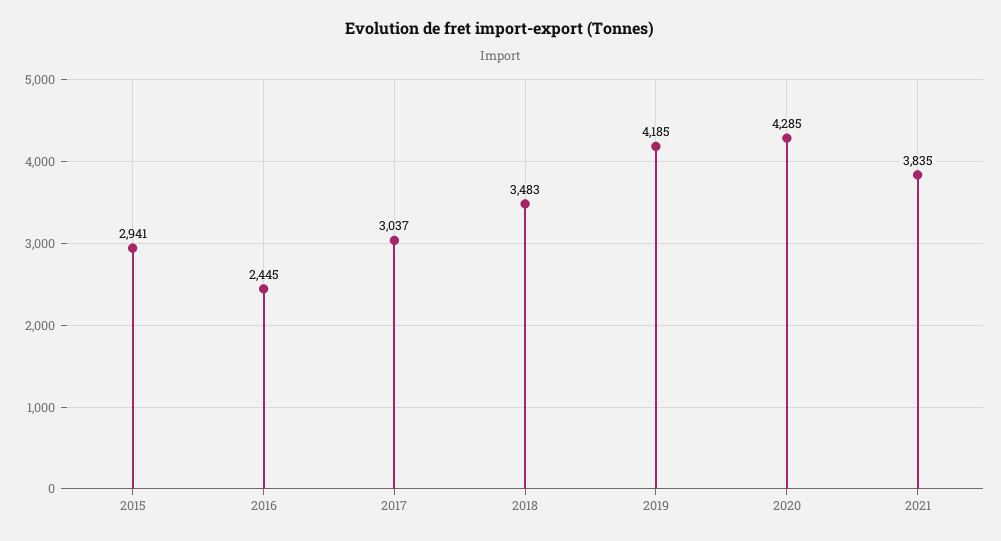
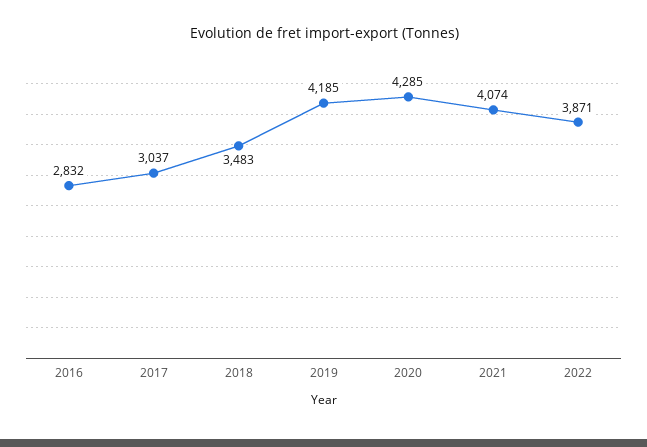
2015: 2941 -> none
2016: 2445 -> 2832
2021: 3835 -> 4074
2022: none -> 3871

